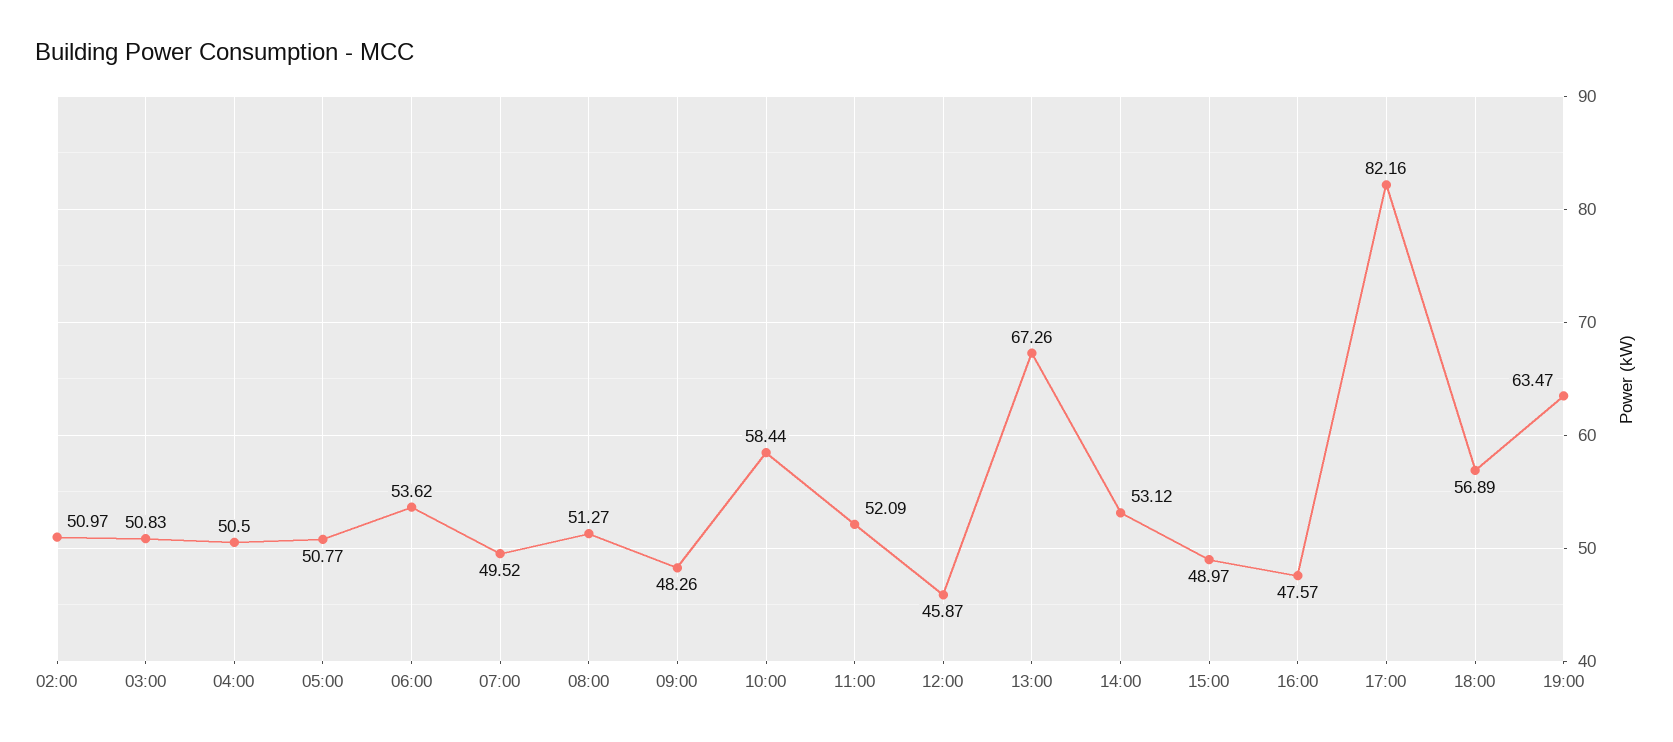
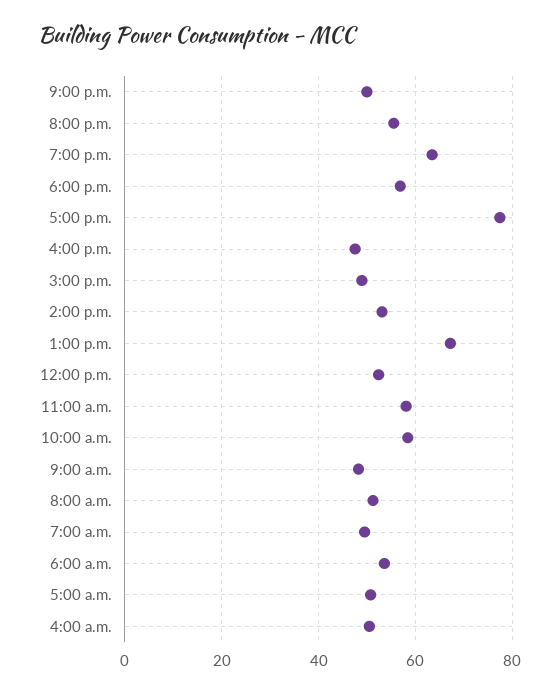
02:00: 50.97 -> none
03:00: 50.83 -> none
11:00: 52.09 -> 58
12:00: 45.87 -> 52
17:00: 82.16 -> 78
9:00 p.m.: none -> 50
8:00 p.m.: none -> 56

